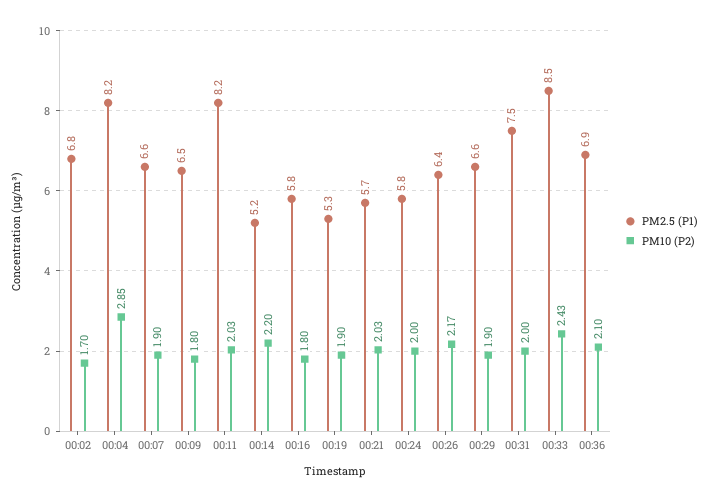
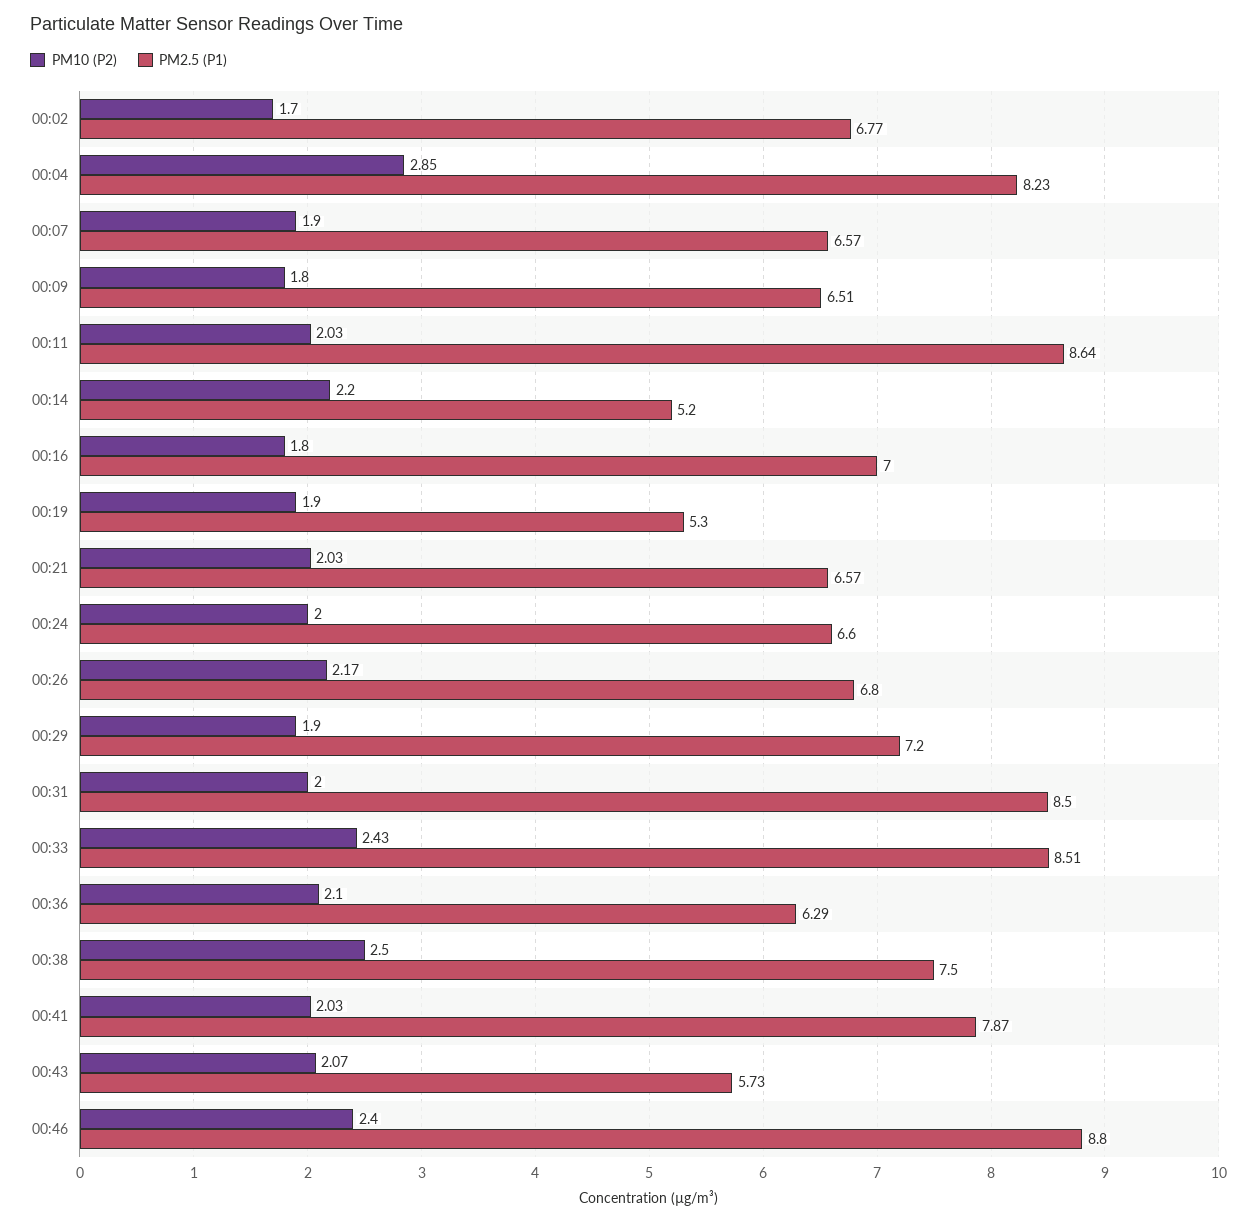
PM2.5 (P1), 00:11: 8.2 -> 8.64
PM2.5 (P1), 00:16: 5.8 -> 7
PM2.5 (P1), 00:21: 5.7 -> 6.57
PM2.5 (P1), 00:24: 5.8 -> 6.6
PM2.5 (P1), 00:26: 6.4 -> 6.8
PM2.5 (P1), 00:29: 6.6 -> 7.2
PM2.5 (P1), 00:31: 7.5 -> 8.5
PM2.5 (P1), 00:36: 6.9 -> 6.29
PM10 (P2), 00:38: none -> 2.5
PM2.5 (P1), 00:38: none -> 7.5
PM10 (P2), 00:41: none -> 2.03
PM2.5 (P1), 00:41: none -> 7.87
PM10 (P2), 00:43: none -> 2.07
PM2.5 (P1), 00:43: none -> 5.73
PM10 (P2), 00:46: none -> 2.4
PM2.5 (P1), 00:46: none -> 8.8

